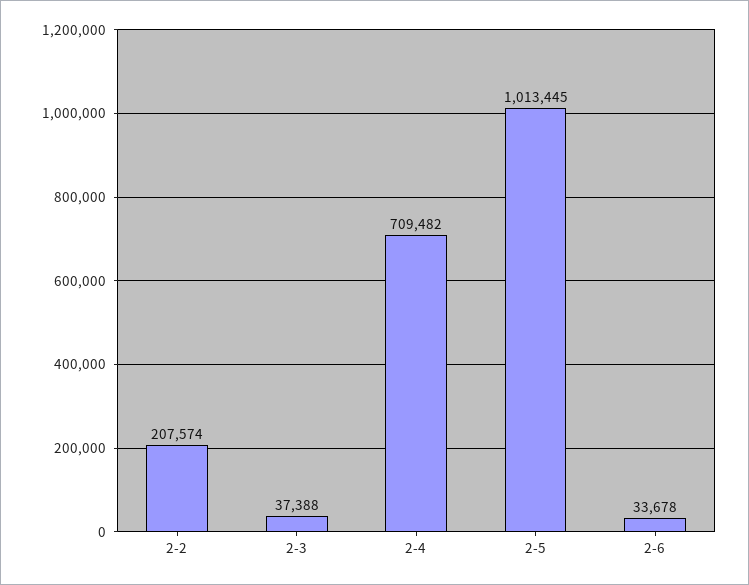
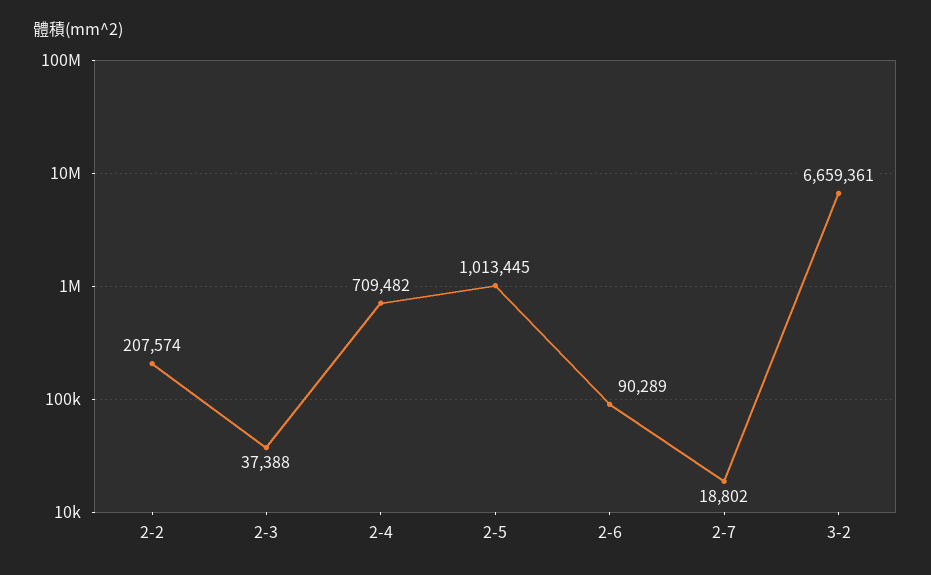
2-6: 33678 -> 90289
2-7: none -> 18802
3-2: none -> 6659361

